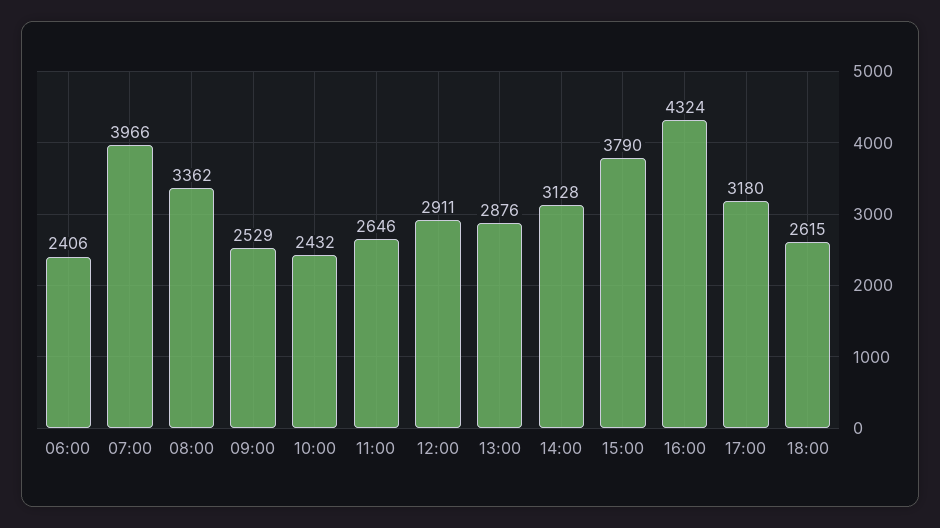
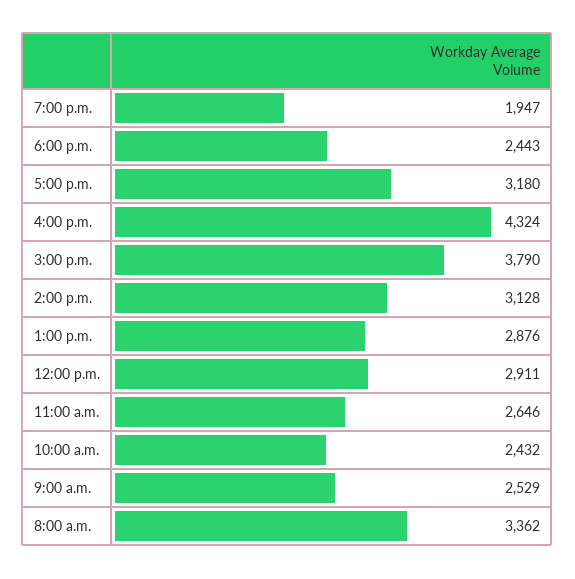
06:00: 2406 -> none
07:00: 3966 -> none
18:00: 2615 -> 2443
7:00 p.m.: none -> 1947

